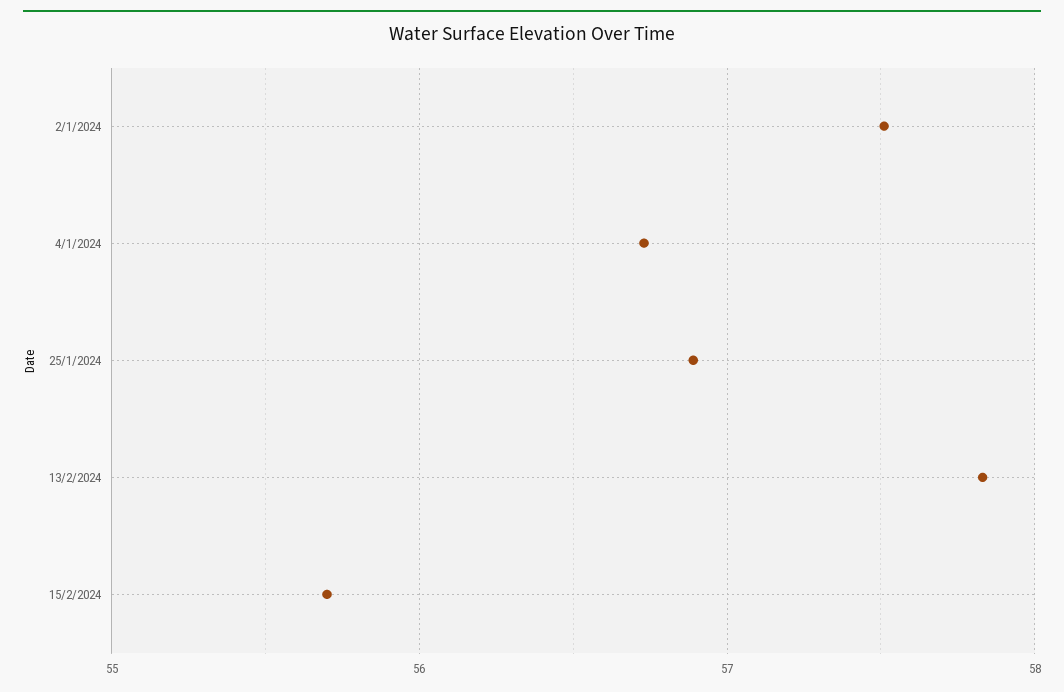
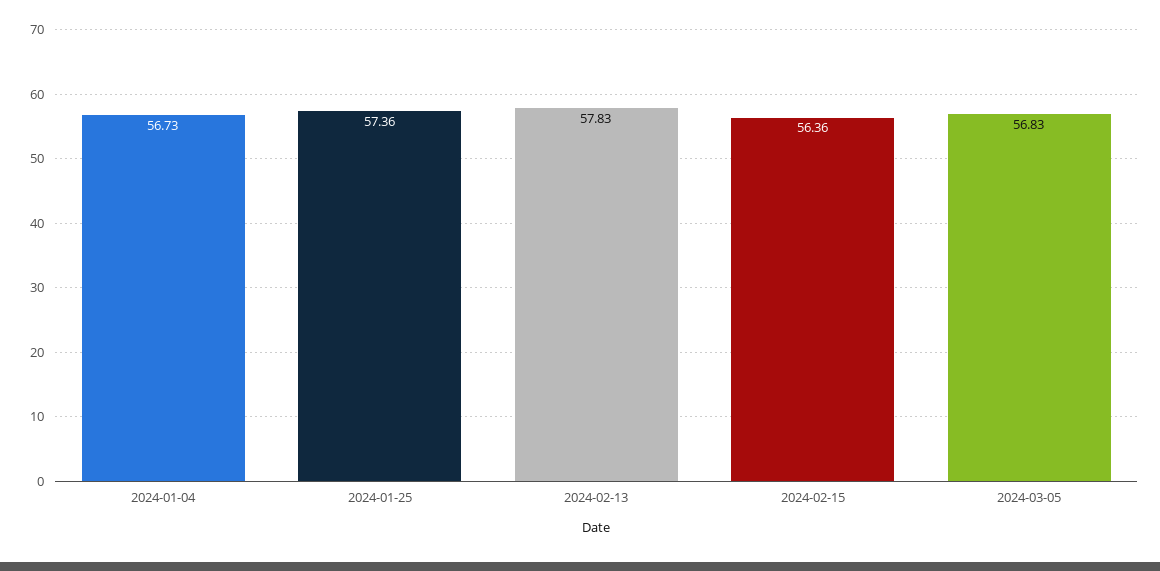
2/1/2024: 57.5 -> none
25/1/2024: 56.9 -> 57.36
15/2/2024: 55.7 -> 56.36
2024-03-05: none -> 56.83

